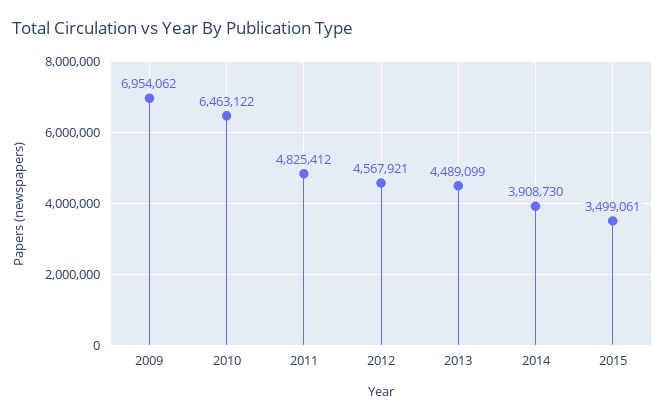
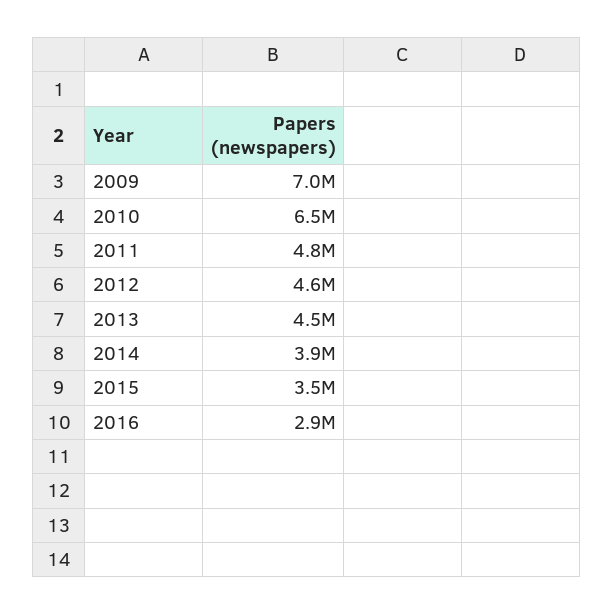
2016: none -> 2900000

